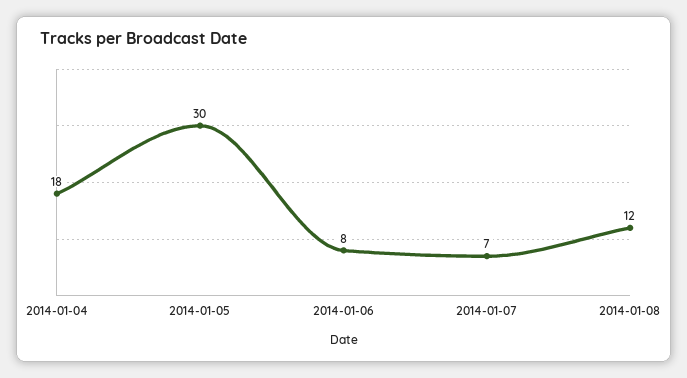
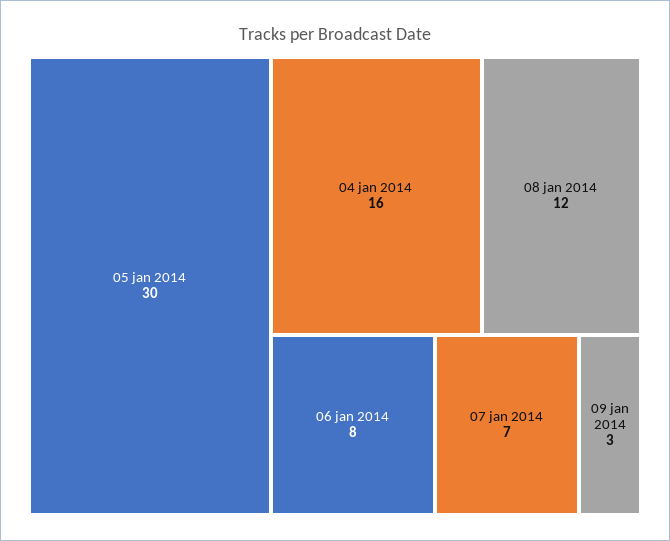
2014-01-04: 18 -> 16
09 jan 2014: none -> 3

